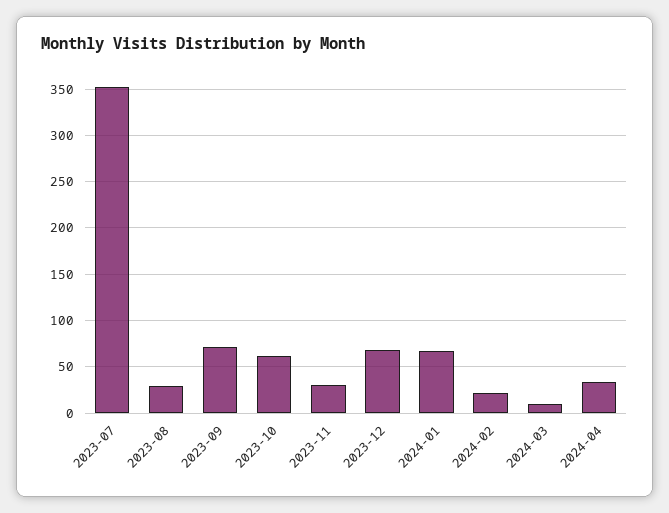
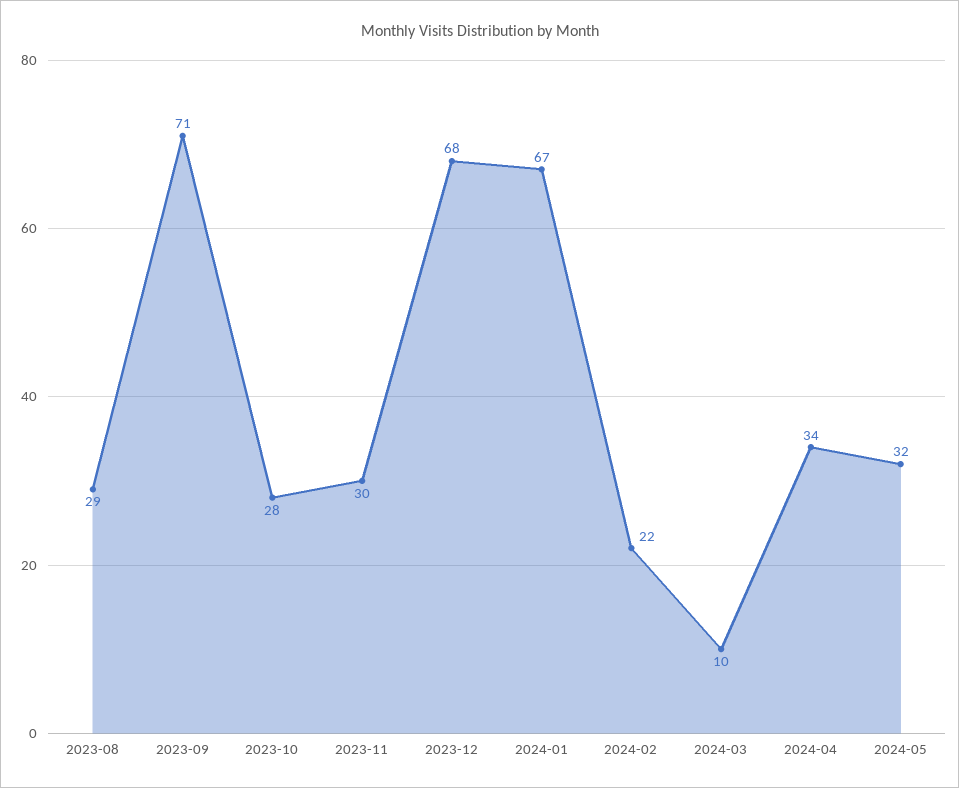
2023-07: 350 -> none
2023-10: 60 -> 28
2024-05: none -> 32

